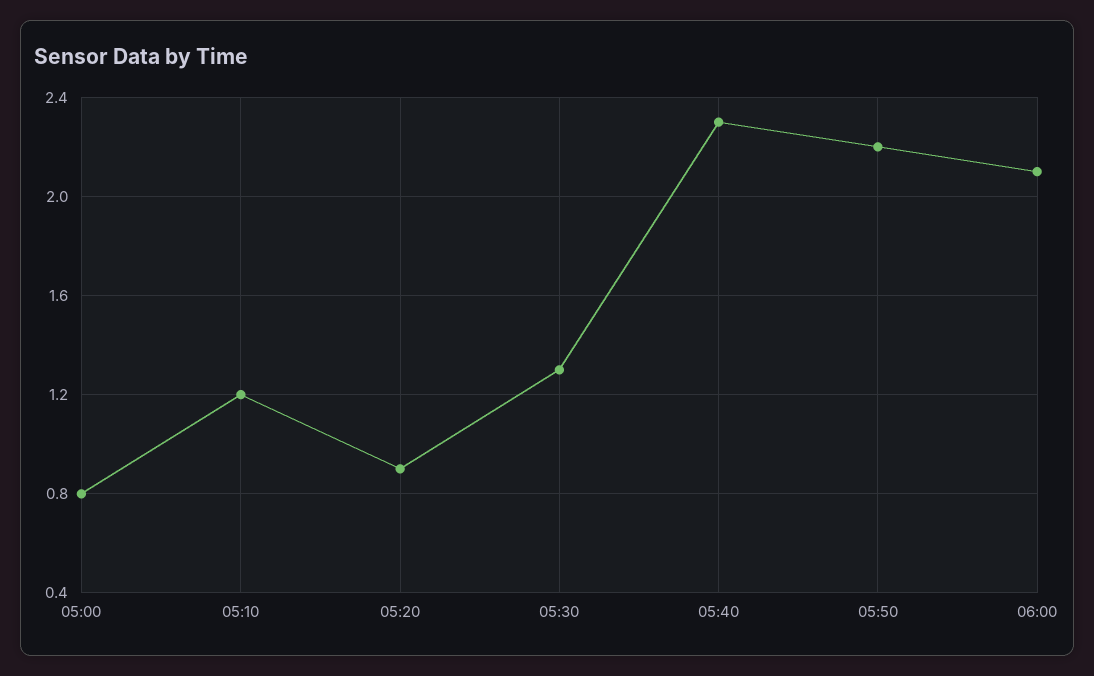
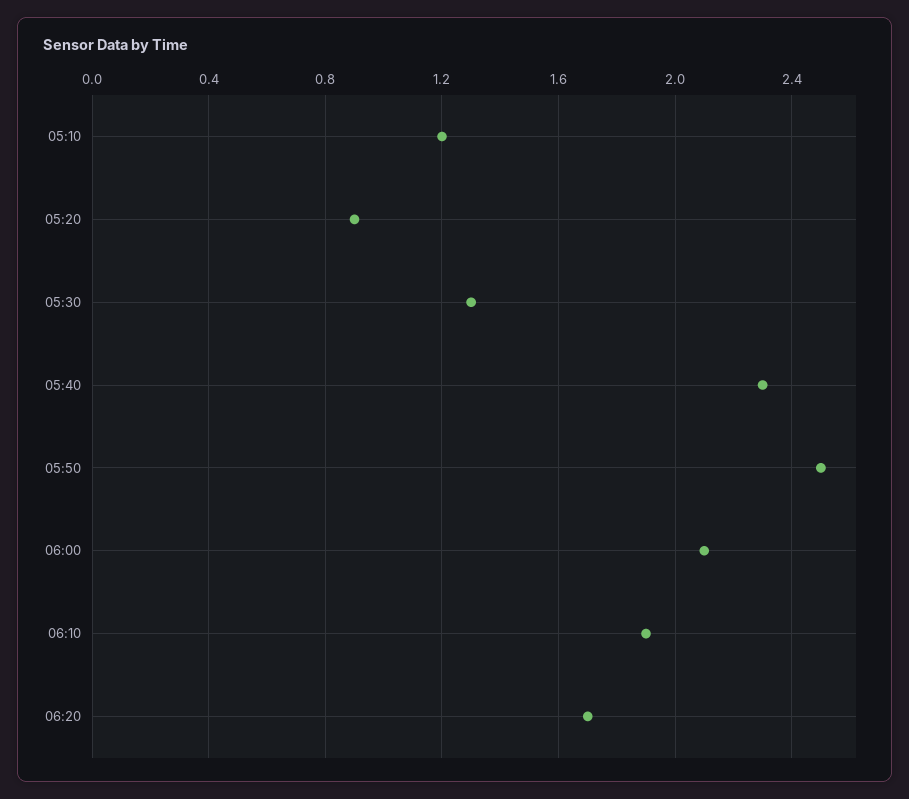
05:00: 0.8 -> none
05:50: 2.2 -> 2.5
06:10: none -> 1.9
06:20: none -> 1.7

